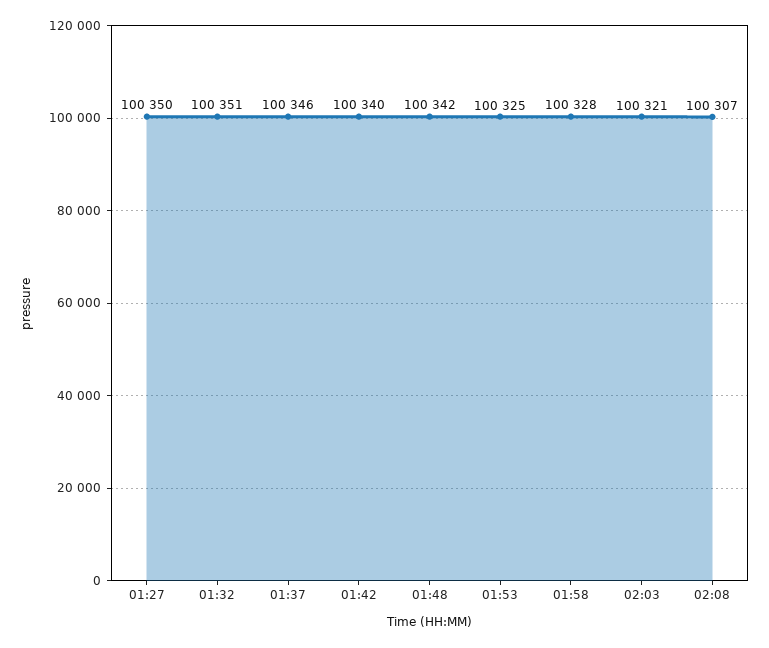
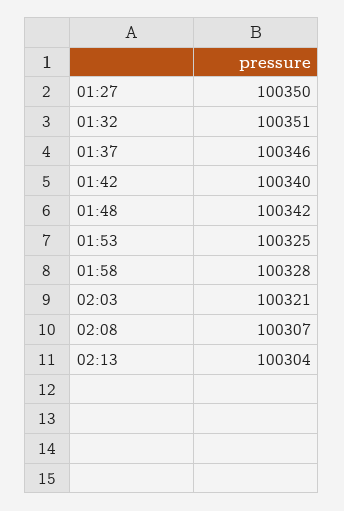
02:13: none -> 100304

